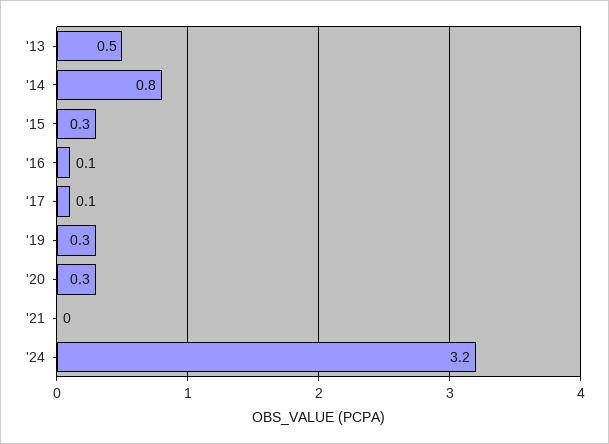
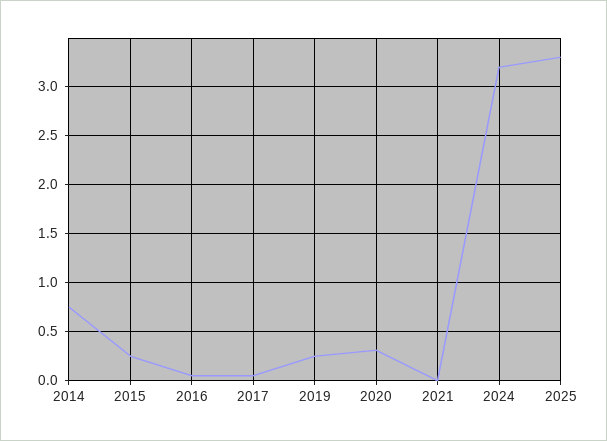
'13: 0.5 -> none
2025: none -> 3.3

